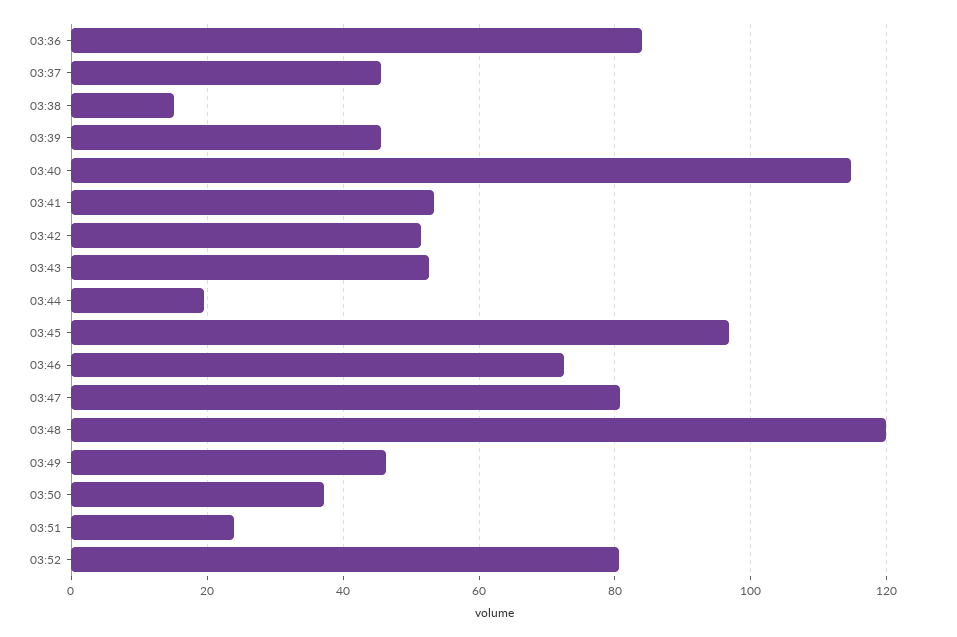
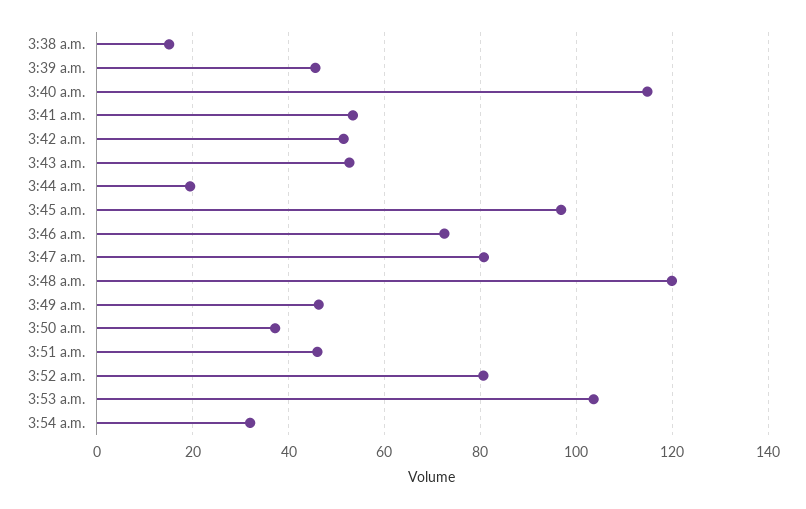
03:36: 84 -> none
03:37: 46 -> none
03:51: 24 -> 46
3:53 a.m.: none -> 104
3:54 a.m.: none -> 32

